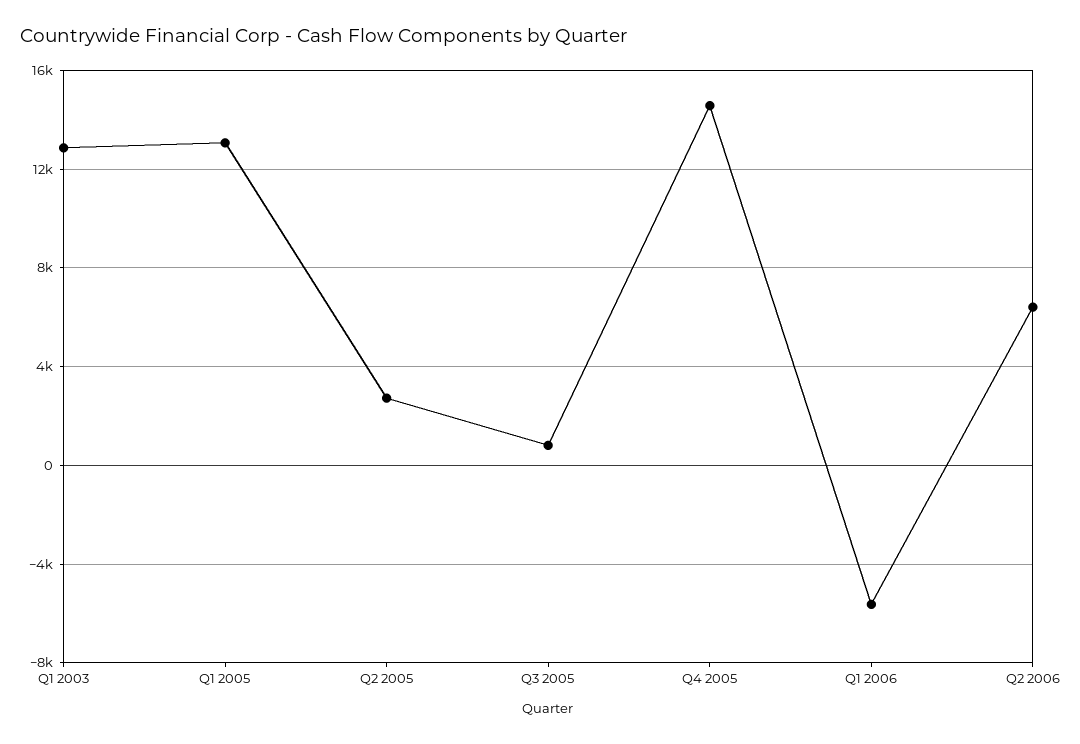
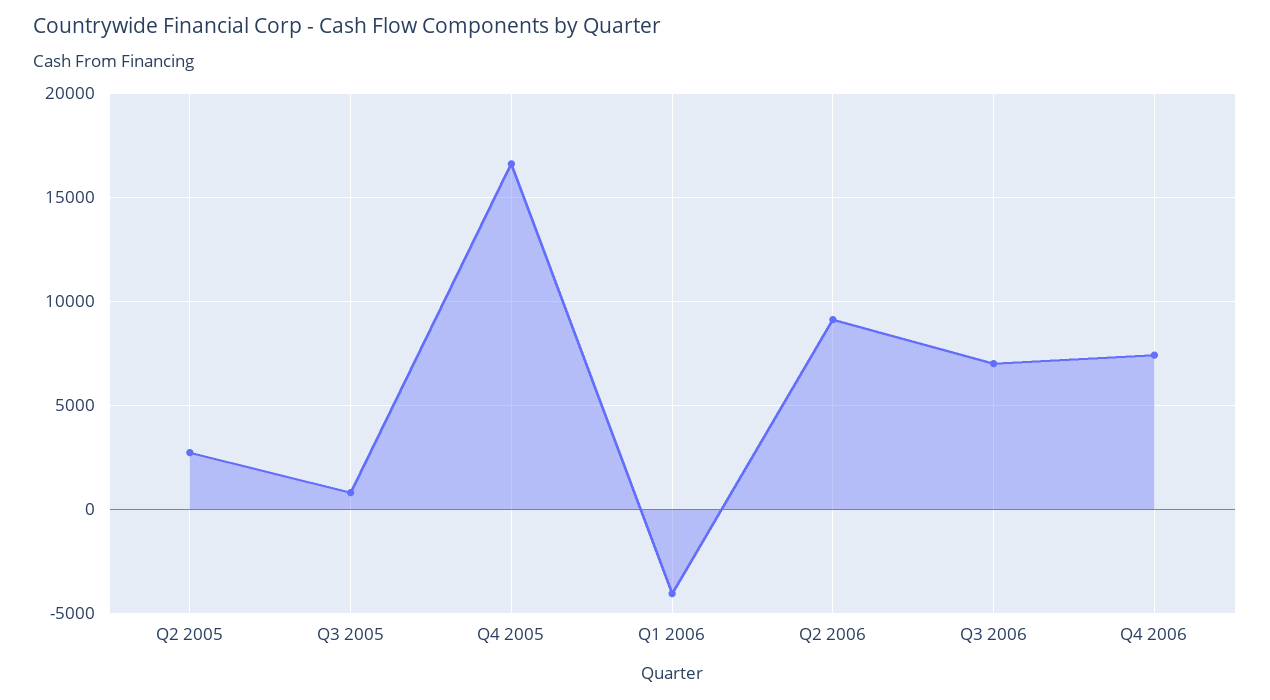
Q1 2003: 13000 -> none
Q1 2005: 13000 -> none
Q4 2005: 14500 -> 16500
Q1 2006: -5500 -> -4000
Q2 2006: 6500 -> 9000
Q3 2006: none -> 7000
Q4 2006: none -> 7500

